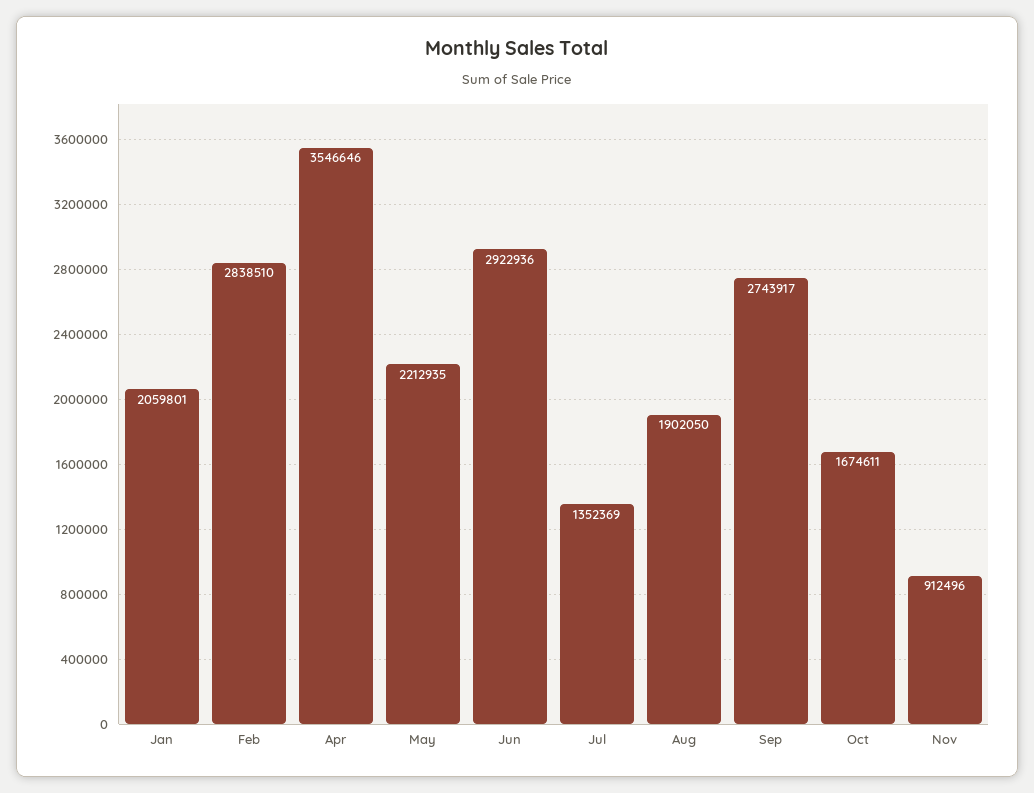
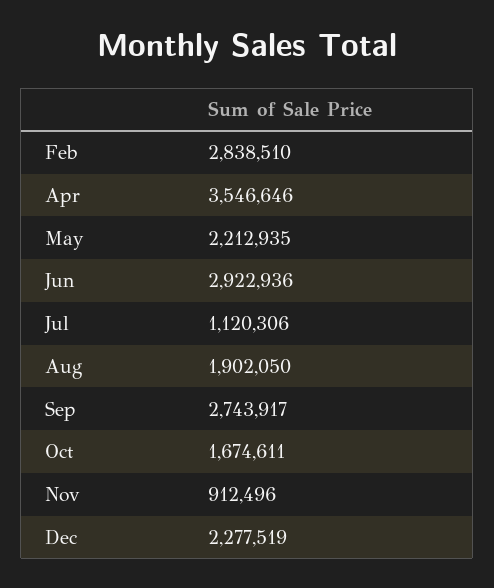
Jan: 2059801 -> none
Jul: 1352369 -> 1120306
Dec: none -> 2277519

